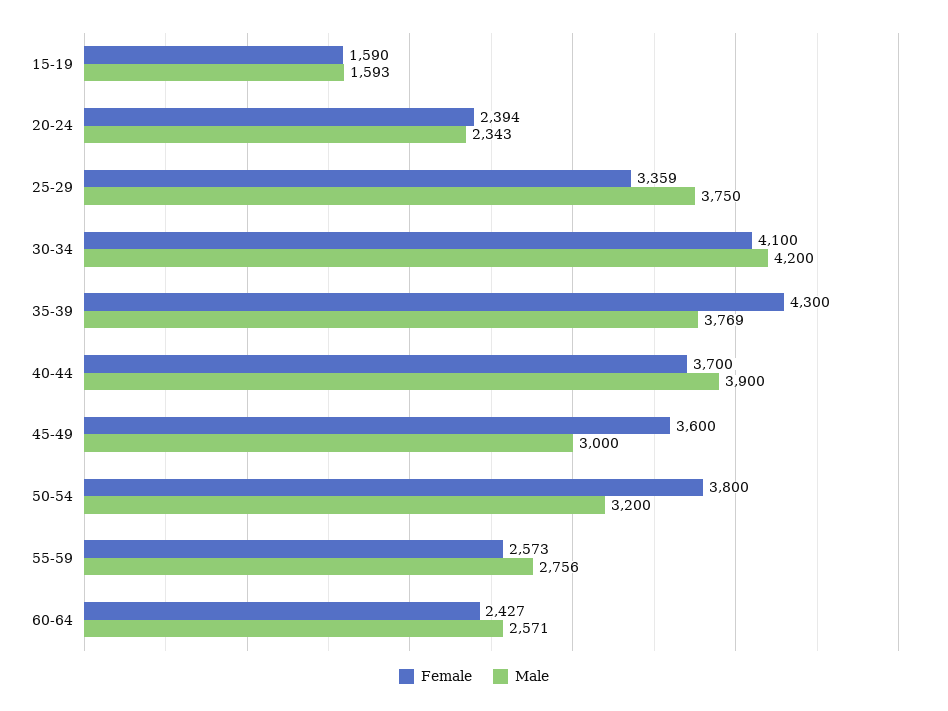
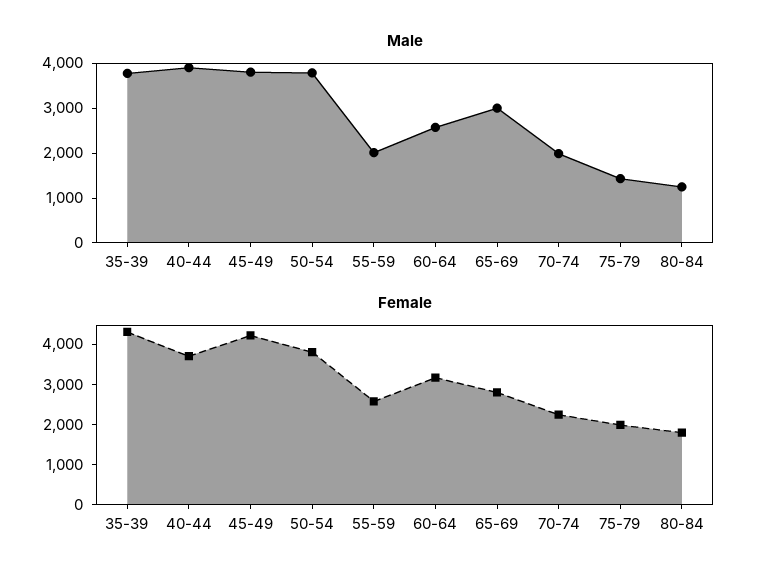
Female, 15-19: 1590 -> none
Male, 15-19: 1593 -> none
Female, 20-24: 2394 -> none
Male, 20-24: 2343 -> none
Female, 25-29: 3359 -> none
Male, 25-29: 3750 -> none
Female, 30-34: 4100 -> none
Male, 30-34: 4200 -> none
Female, 45-49: 3600 -> 4200
Male, 45-49: 3000 -> 3800
Male, 50-54: 3200 -> 3800
Male, 55-59: 2756 -> 2000
Female, 60-64: 2427 -> 3200
Male, 65-69: none -> 3000
Male, 70-74: none -> 2000
Male, 75-79: none -> 1400
Male, 80-84: none -> 1200
Female, 65-69: none -> 2800
Female, 70-74: none -> 2200
Female, 75-79: none -> 2000
Female, 80-84: none -> 1800

